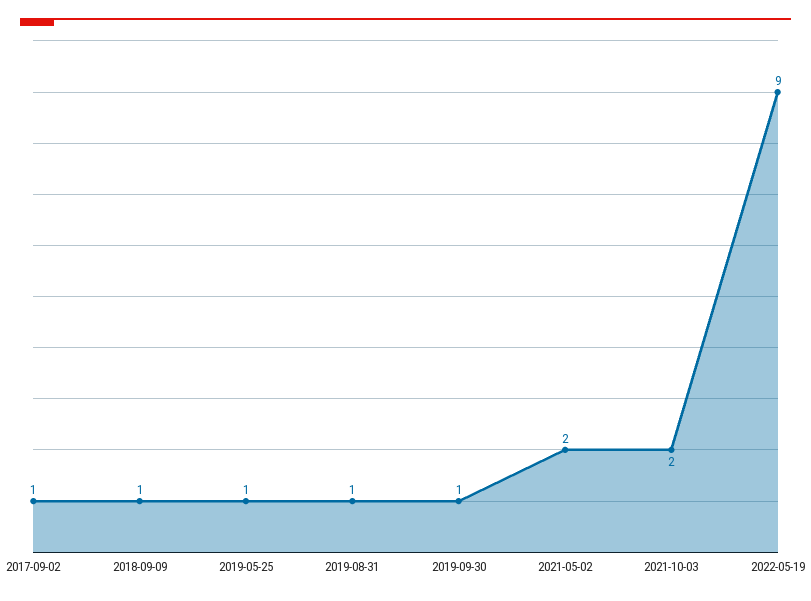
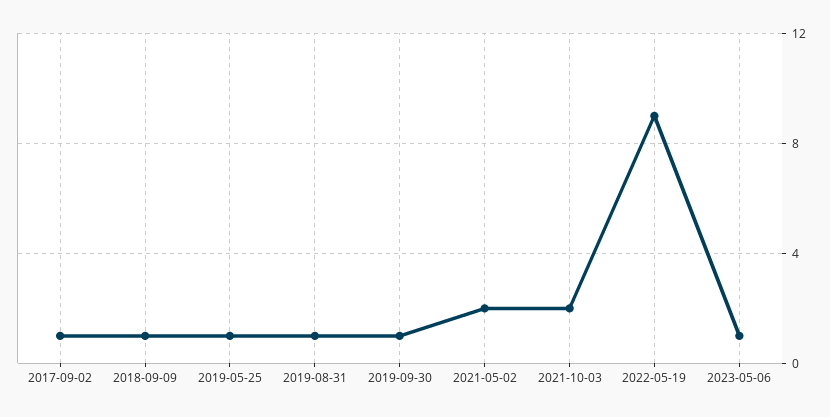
2023-05-06: none -> 1

